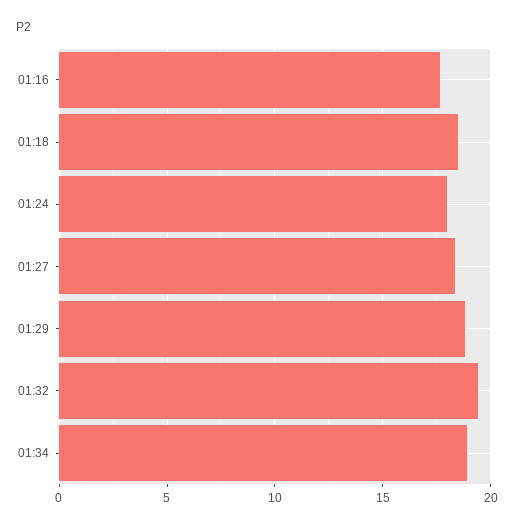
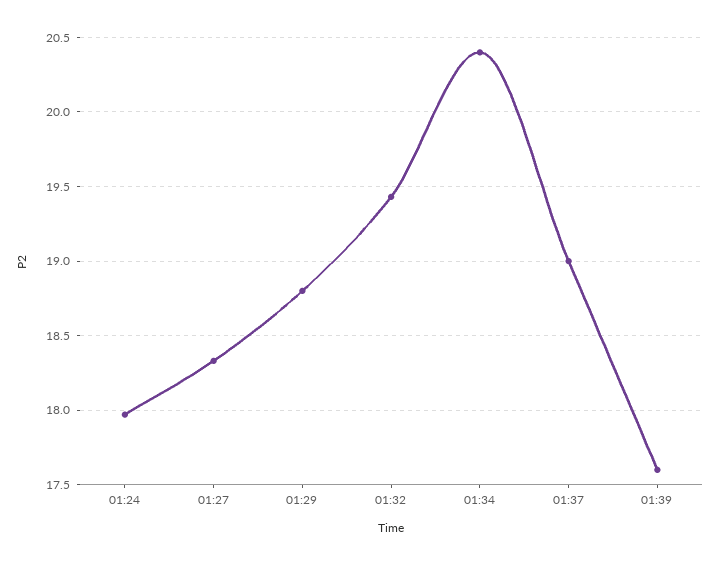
01:16: 17.5 -> none
01:18: 18.5 -> none
01:34: 19 -> 20.4
01:37: none -> 19
01:39: none -> 17.6

